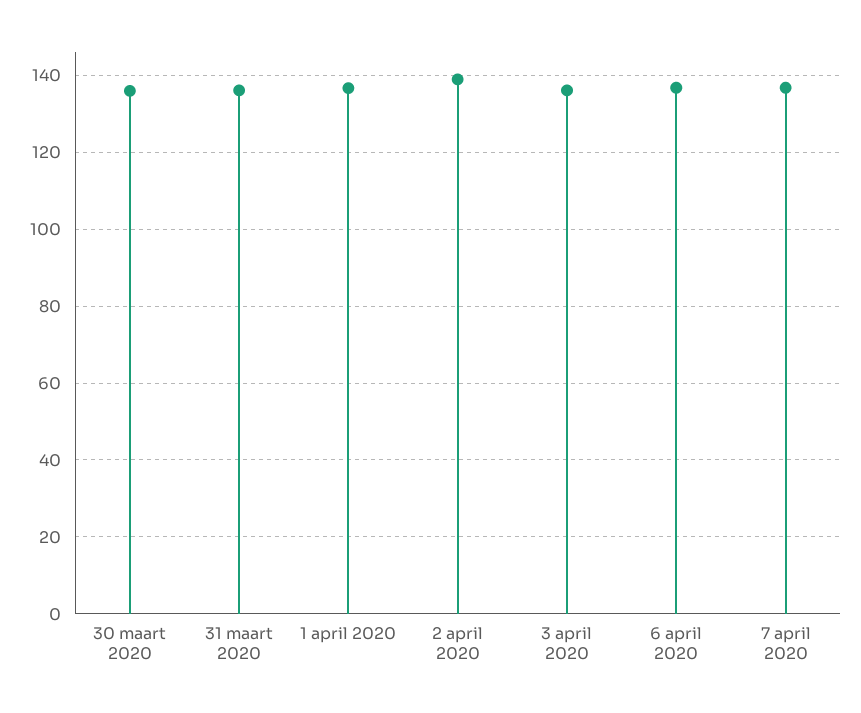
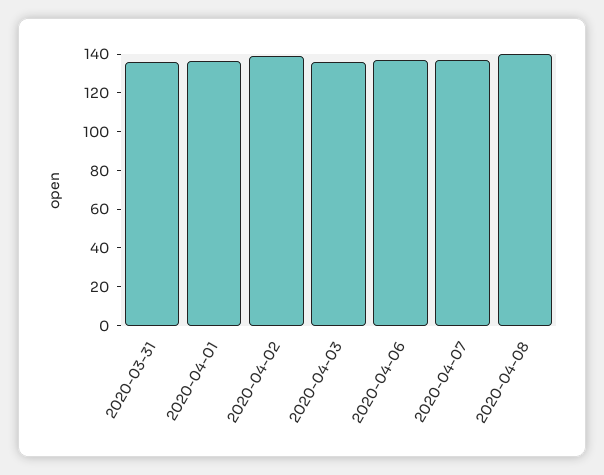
30 maart 2020: 136 -> none
2020-04-08: none -> 140

